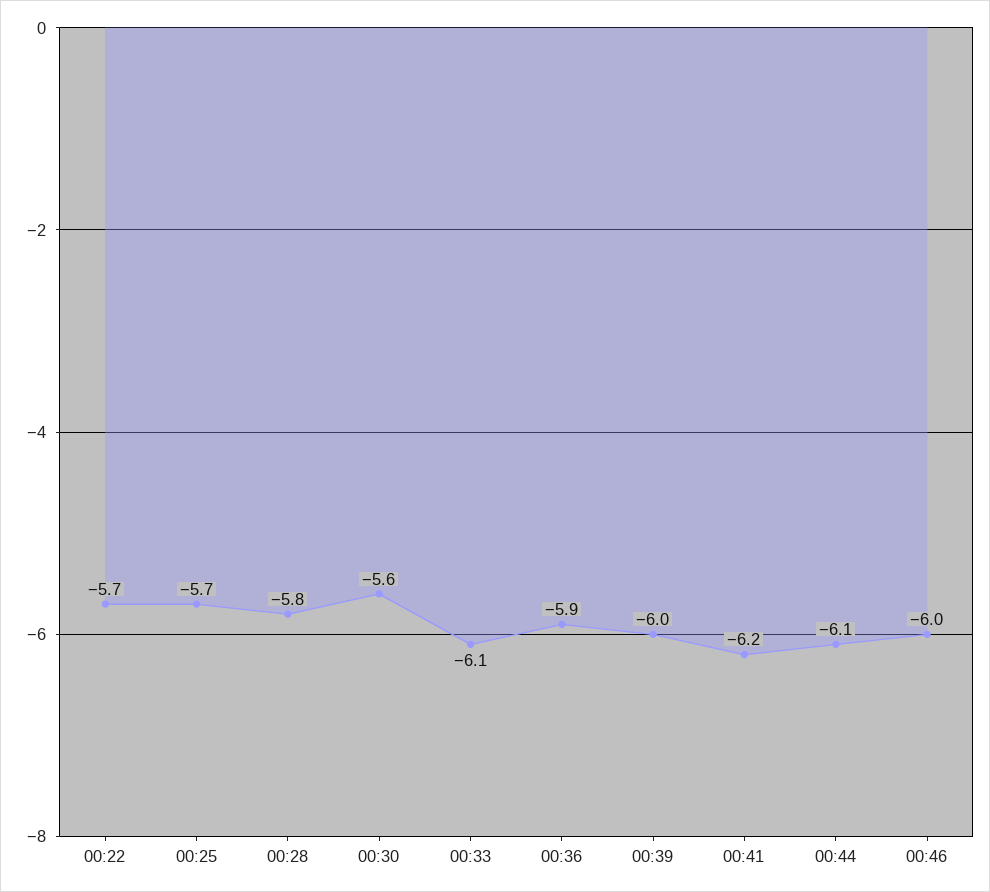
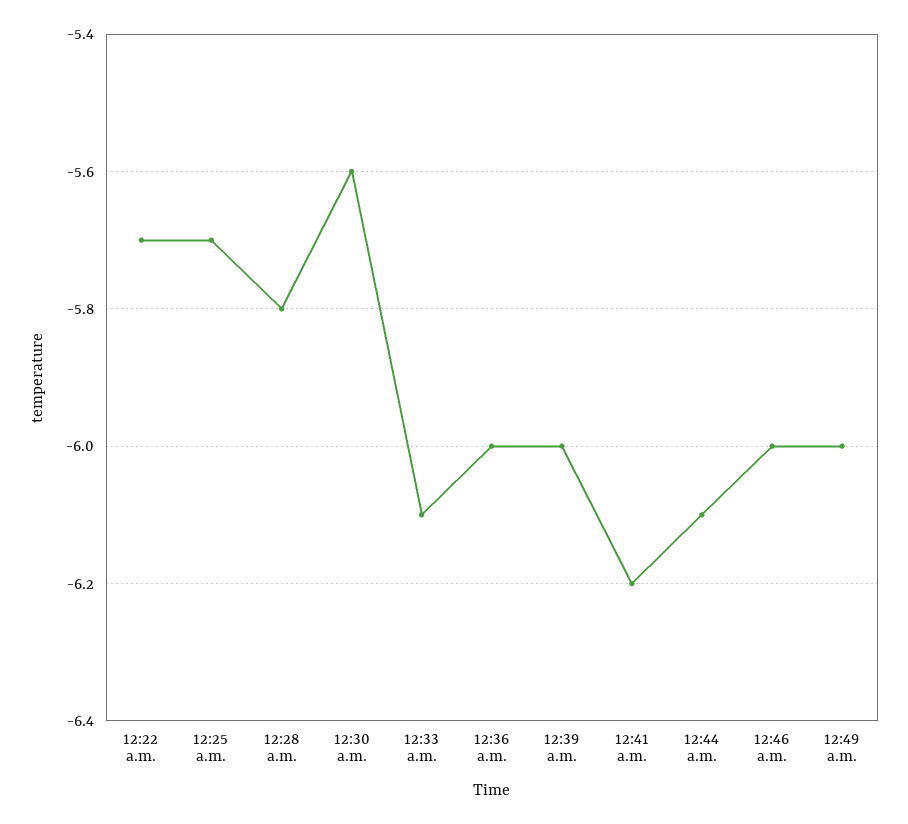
00:36: -5.9 -> -6
12:49 a.m.: none -> -6

